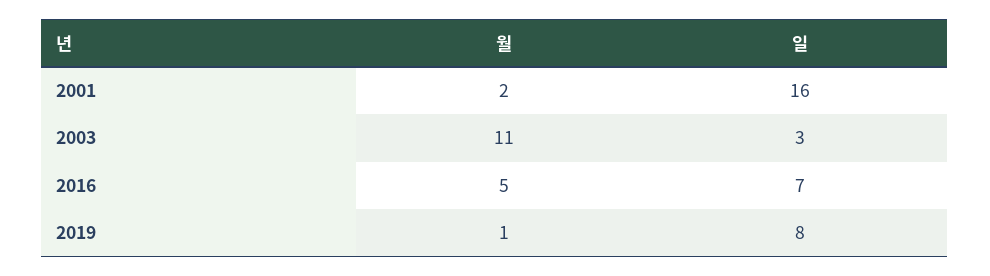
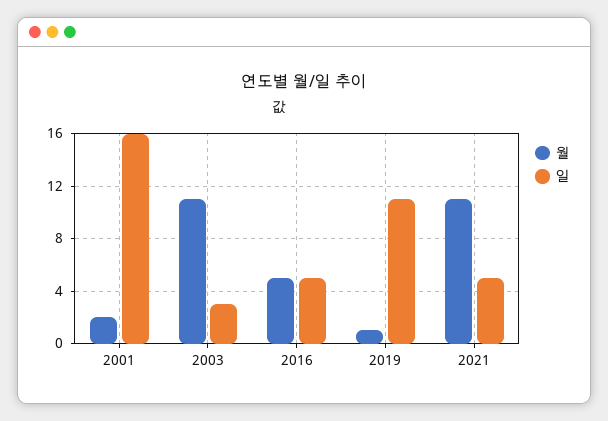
일, 2016: 7 -> 5
일, 2019: 8 -> 11
월, 2021: none -> 11
일, 2021: none -> 5

